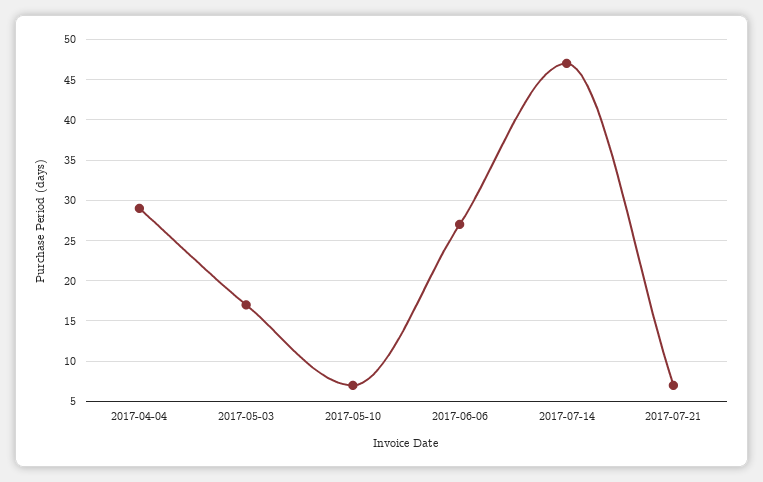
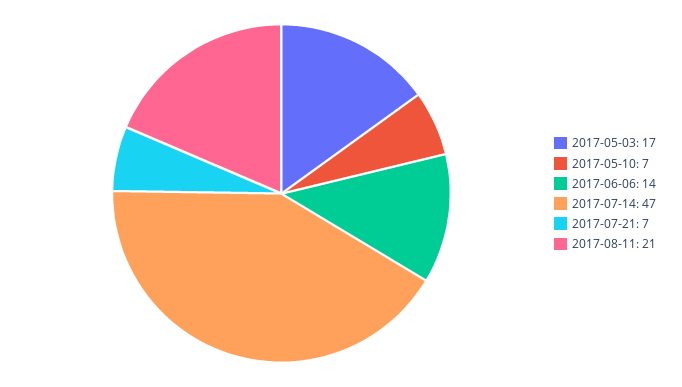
2017-04-04: 29 -> none
2017-06-06: 27 -> 14
2017-08-11: none -> 21

